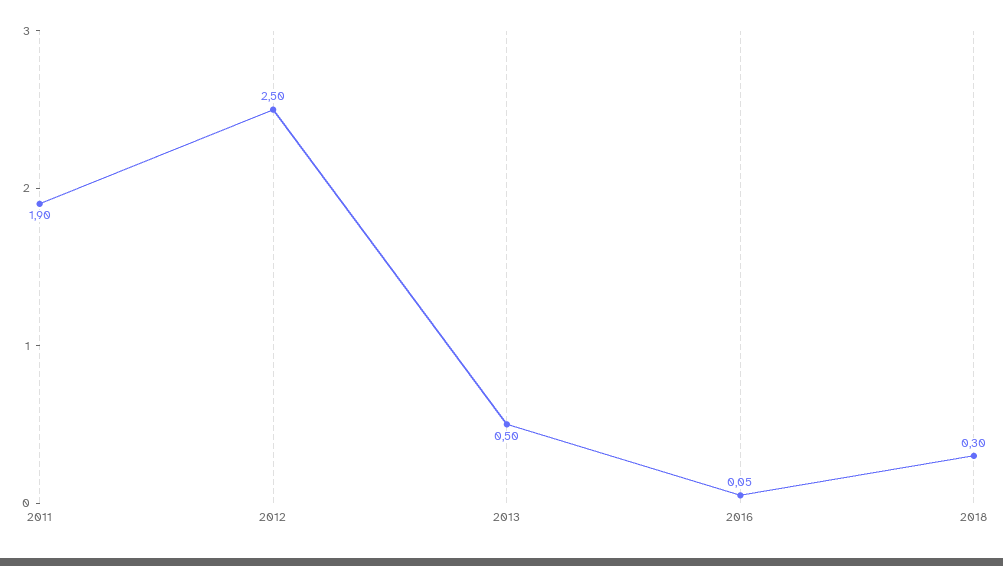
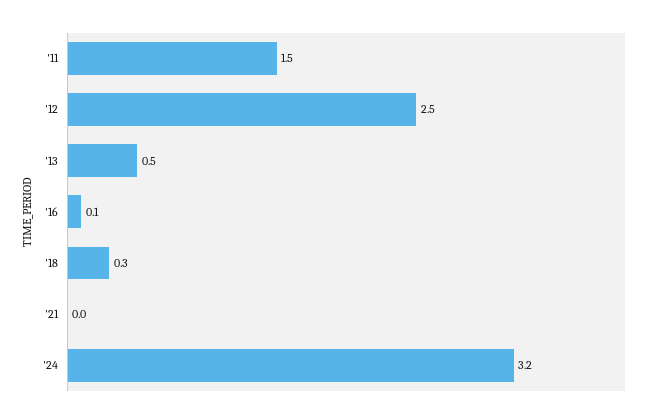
2011: 1.9 -> 1.5
'21: none -> 0
'24: none -> 3.2

